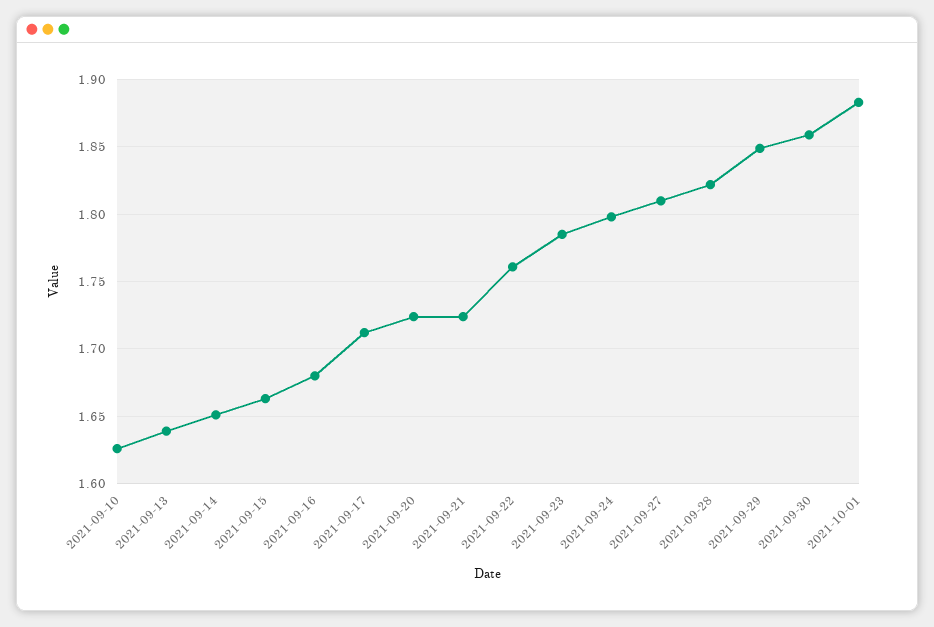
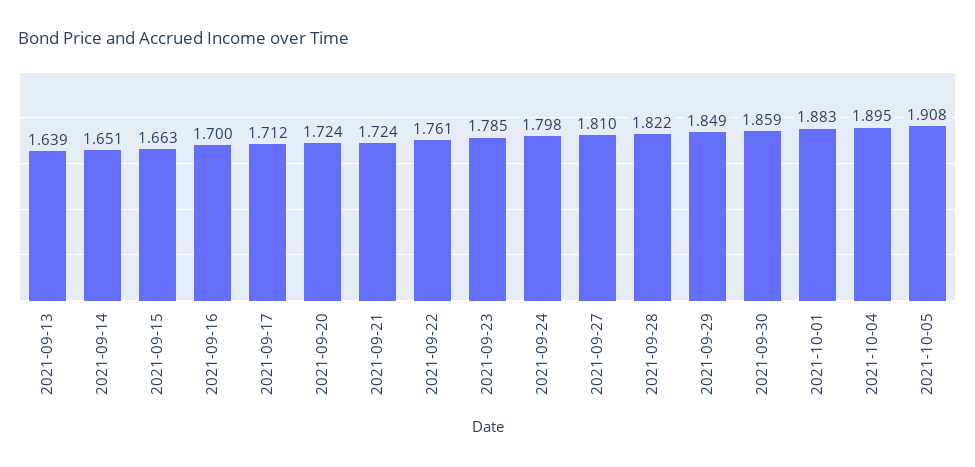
2021-09-10: 1.625 -> none
2021-09-16: 1.68 -> 1.7
2021-10-04: none -> 1.895
2021-10-05: none -> 1.908

